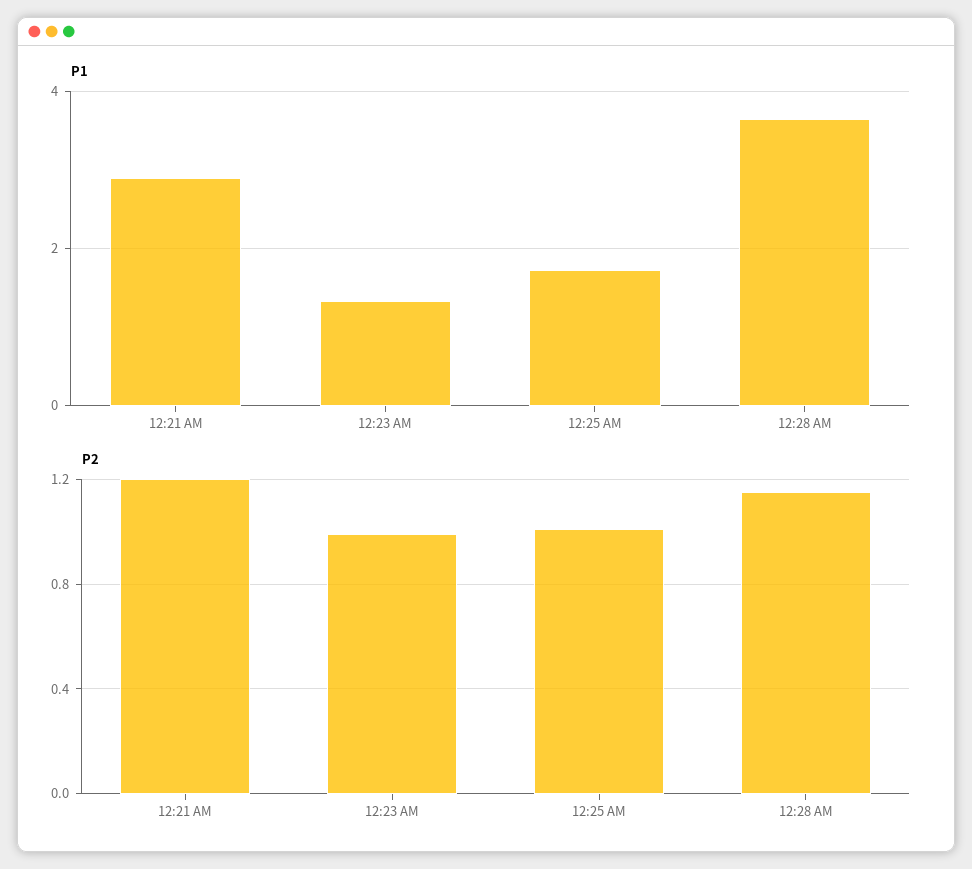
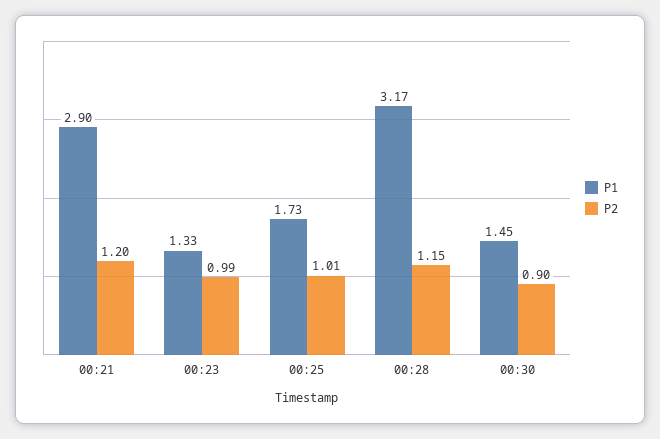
P1, 12:28 AM: 3.6 -> 3.17
P1, 00:30: none -> 1.45
P2, 00:30: none -> 0.9

